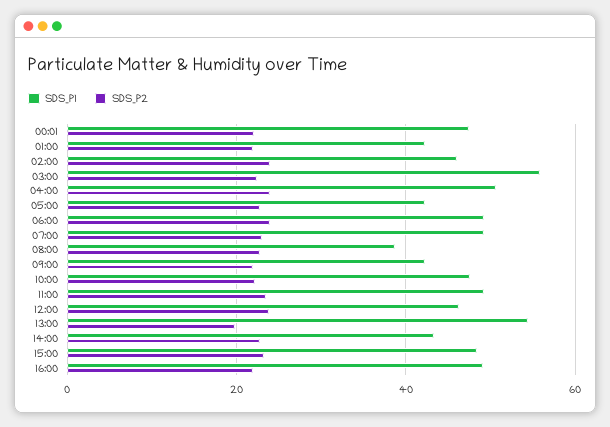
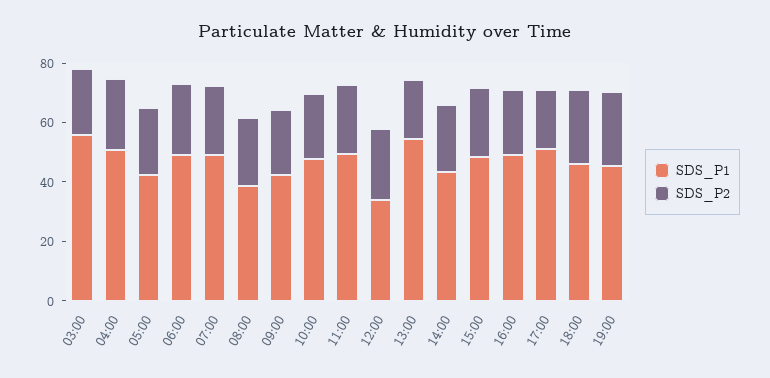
SDS_P1, 00:01: 48 -> none
SDS_P2, 00:01: 22 -> none
SDS_P1, 01:00: 42 -> none
SDS_P2, 01:00: 22 -> none
SDS_P1, 02:00: 46 -> none
SDS_P2, 02:00: 24 -> none
SDS_P1, 12:00: 46 -> 35
SDS_P1, 17:00: none -> 50
SDS_P2, 17:00: none -> 20
SDS_P1, 18:00: none -> 45
SDS_P2, 18:00: none -> 25
SDS_P1, 19:00: none -> 45
SDS_P2, 19:00: none -> 25

